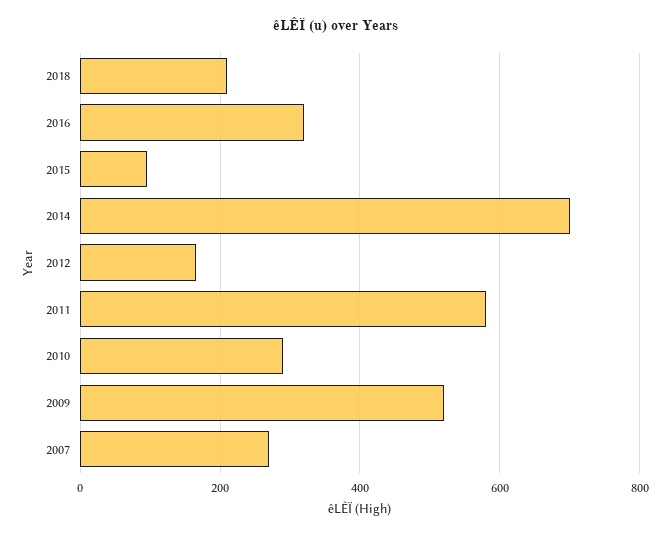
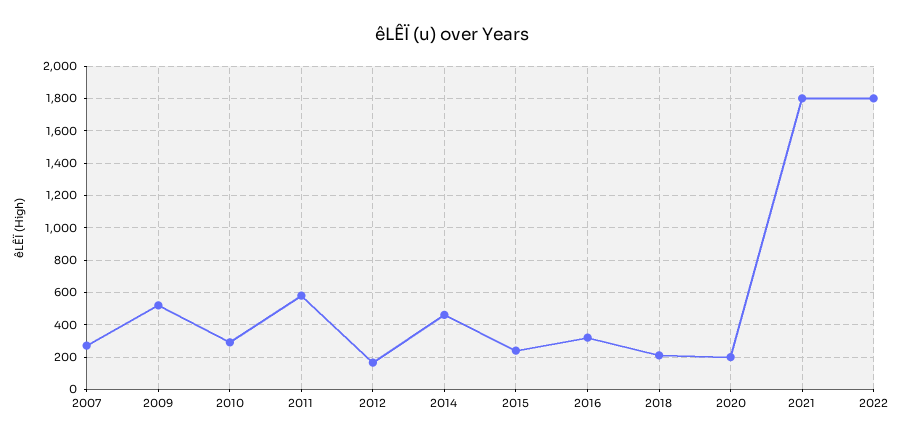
2015: 100 -> 250
2014: 700 -> 450
2020: none -> 200
2021: none -> 1800
2022: none -> 1800

